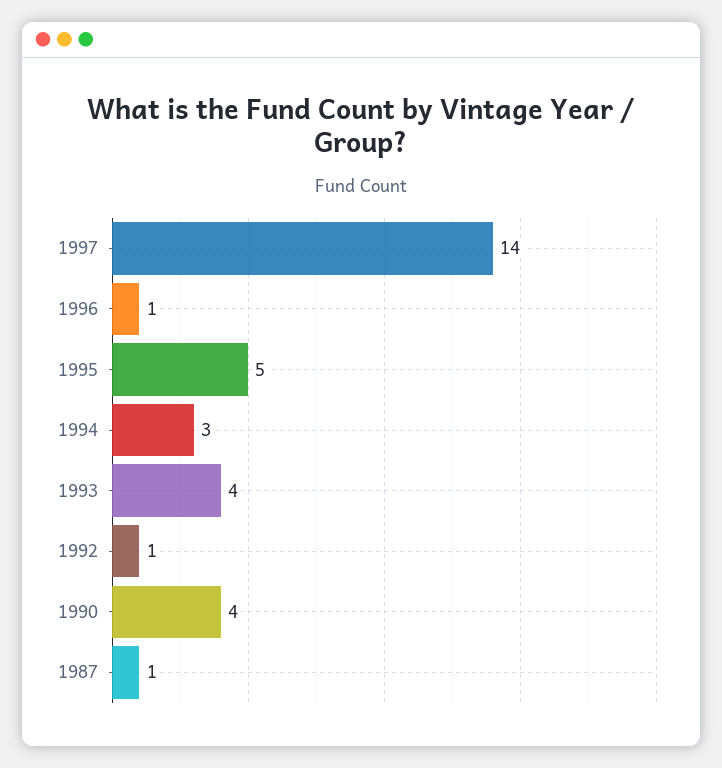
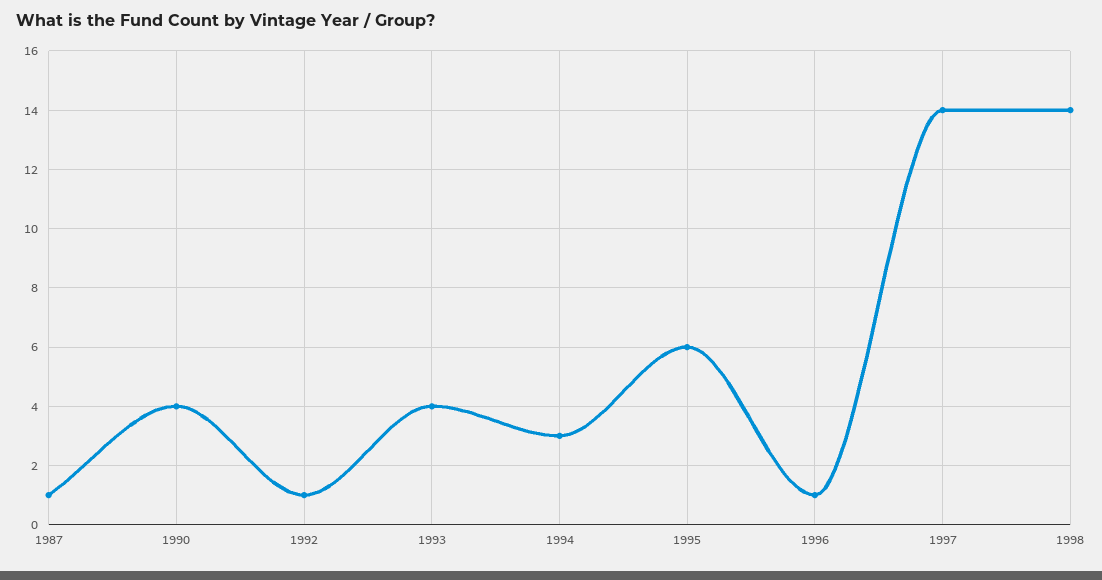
1995: 5 -> 6
1998: none -> 14

